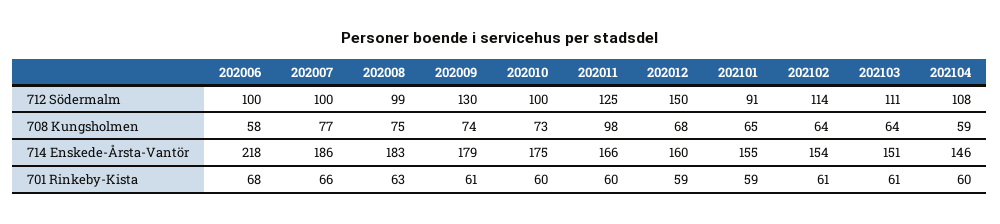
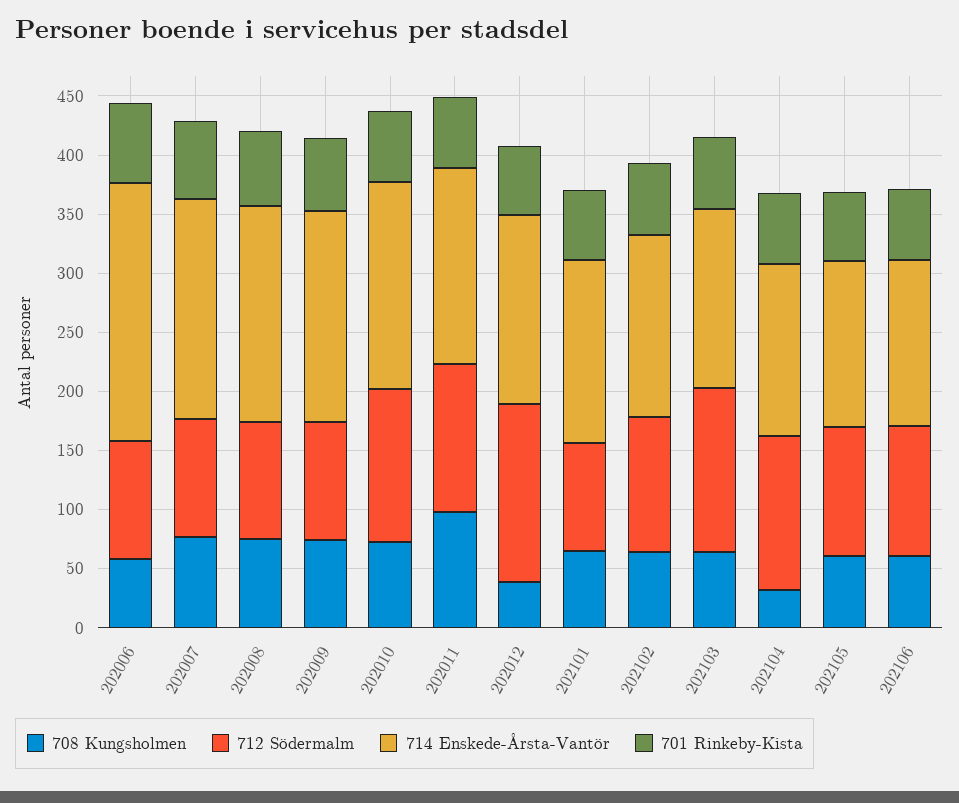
712 Södermalm, 202009: 130 -> 100
712 Södermalm, 202010: 100 -> 130
712 Södermalm, 202103: 111 -> 140
712 Södermalm, 202104: 108 -> 130
708 Kungsholmen, 202012: 68 -> 40
708 Kungsholmen, 202104: 59 -> 30
708 Kungsholmen, 202105: none -> 60
712 Södermalm, 202105: none -> 110
714 Enskede-Årsta-Vantör, 202105: none -> 140
701 Rinkeby-Kista, 202105: none -> 60
708 Kungsholmen, 202106: none -> 60
712 Södermalm, 202106: none -> 110
714 Enskede-Årsta-Vantör, 202106: none -> 140
701 Rinkeby-Kista, 202106: none -> 60

